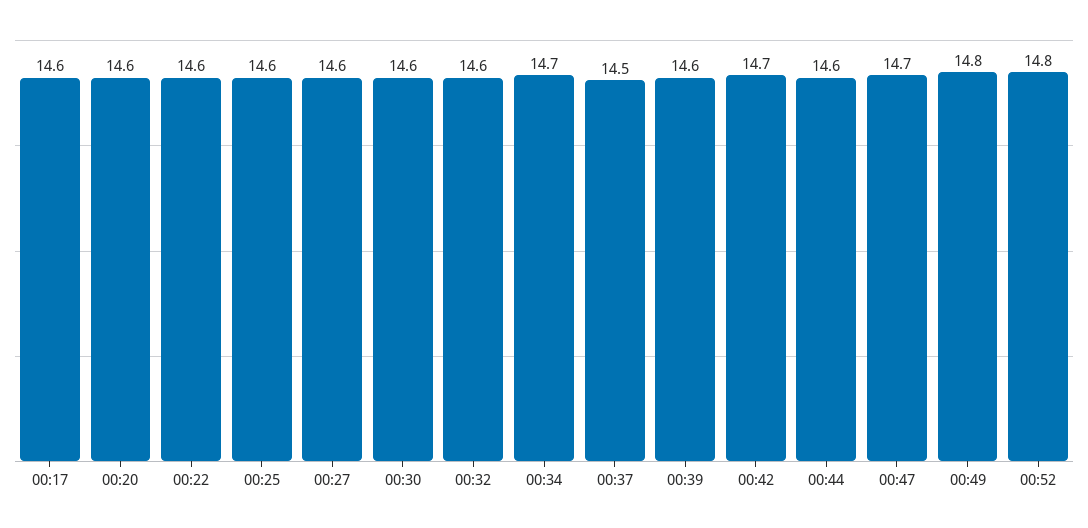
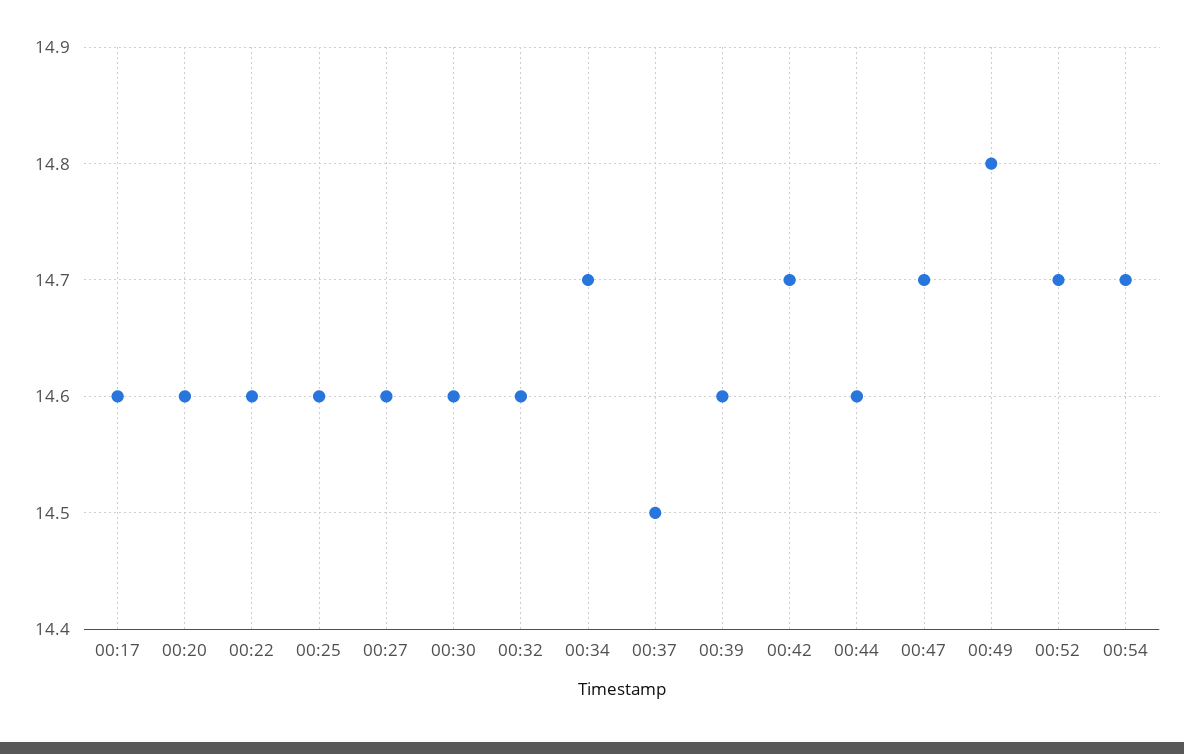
00:52: 14.8 -> 14.7
00:54: none -> 14.7

